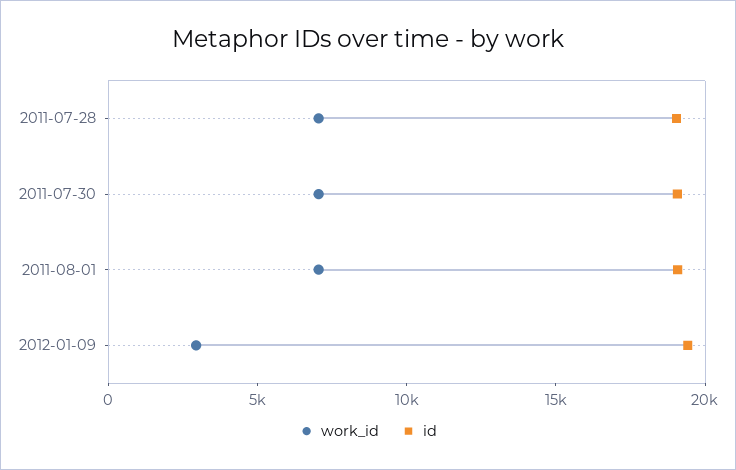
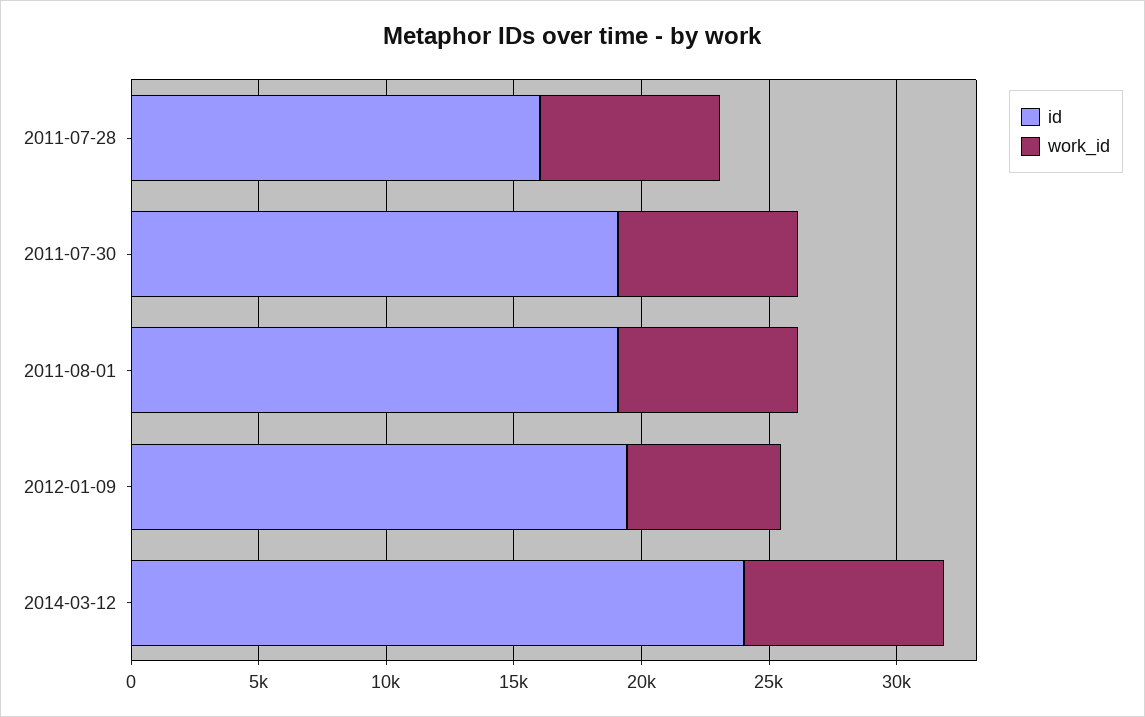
id, 2011-07-28: 19000 -> 16000
work_id, 2012-01-09: 3000 -> 6000
id, 2014-03-12: none -> 24000
work_id, 2014-03-12: none -> 8000

